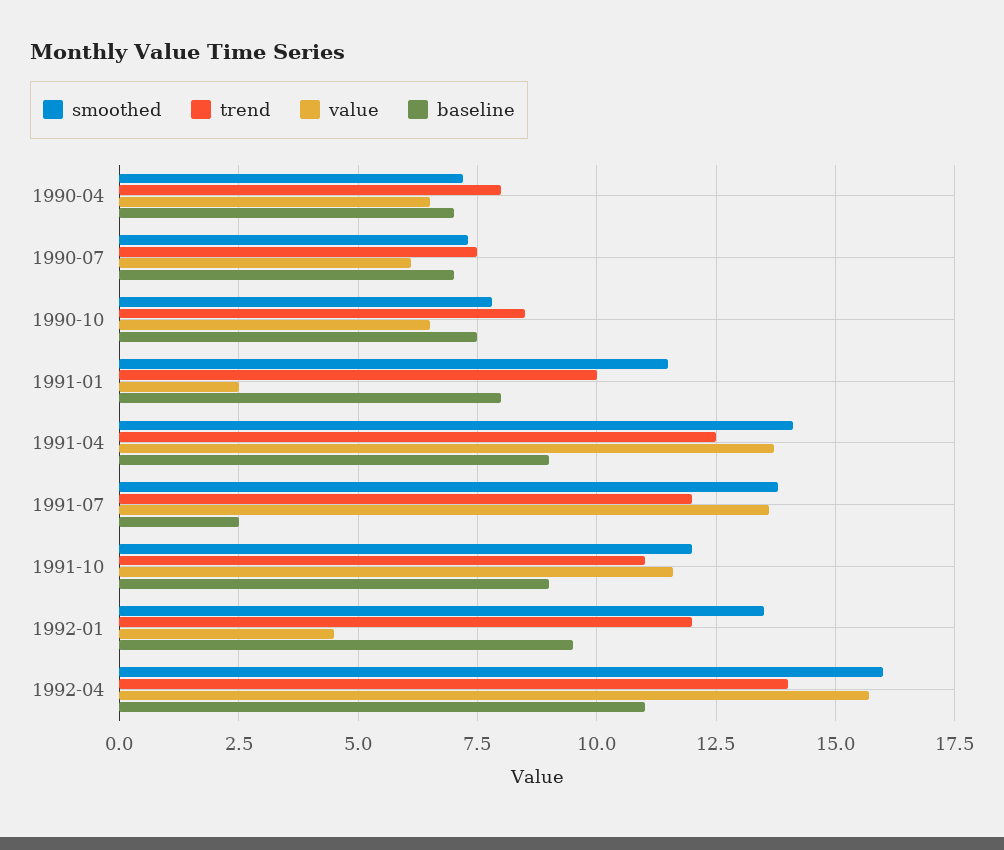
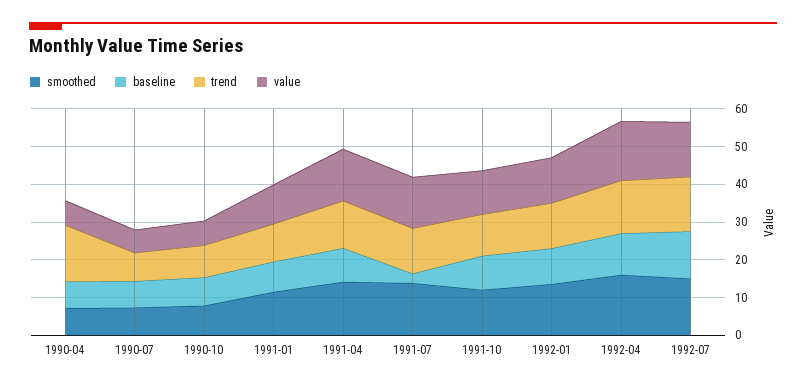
trend, 1990-04: 8 -> 15
value, 1991-01: 2.5 -> 10
value, 1992-01: 4.5 -> 12.5
smoothed, 1992-07: none -> 15
baseline, 1992-07: none -> 12.5
trend, 1992-07: none -> 15
value, 1992-07: none -> 15

